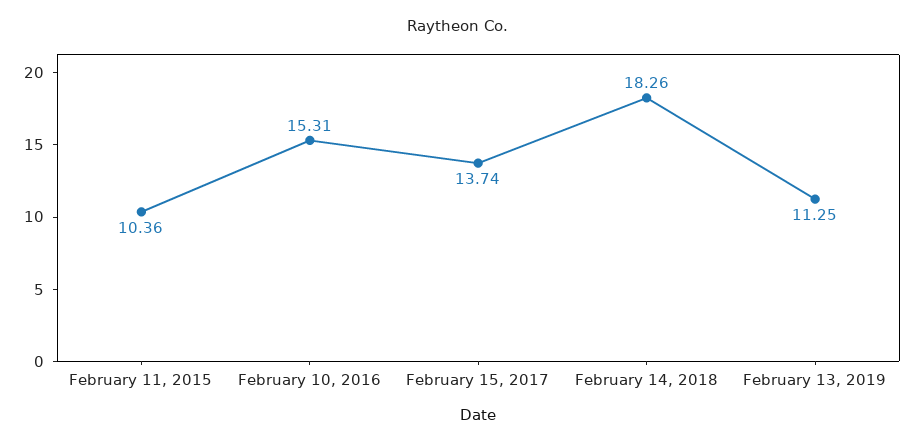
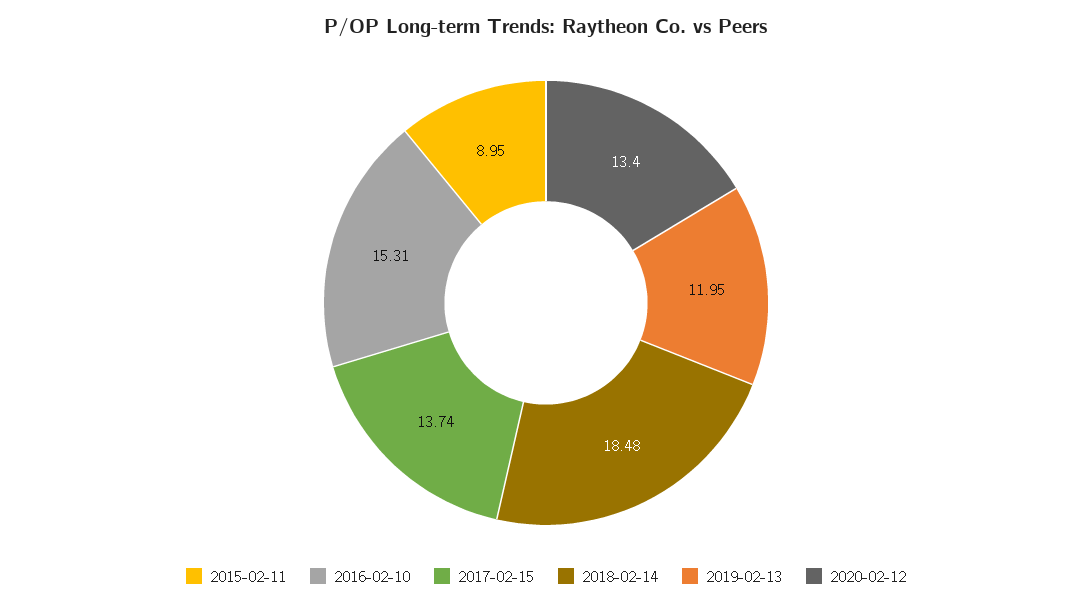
February 11, 2015: 10.36 -> 8.95
February 14, 2018: 18.26 -> 18.48
February 13, 2019: 11.25 -> 11.95
2020-02-12: none -> 13.4

